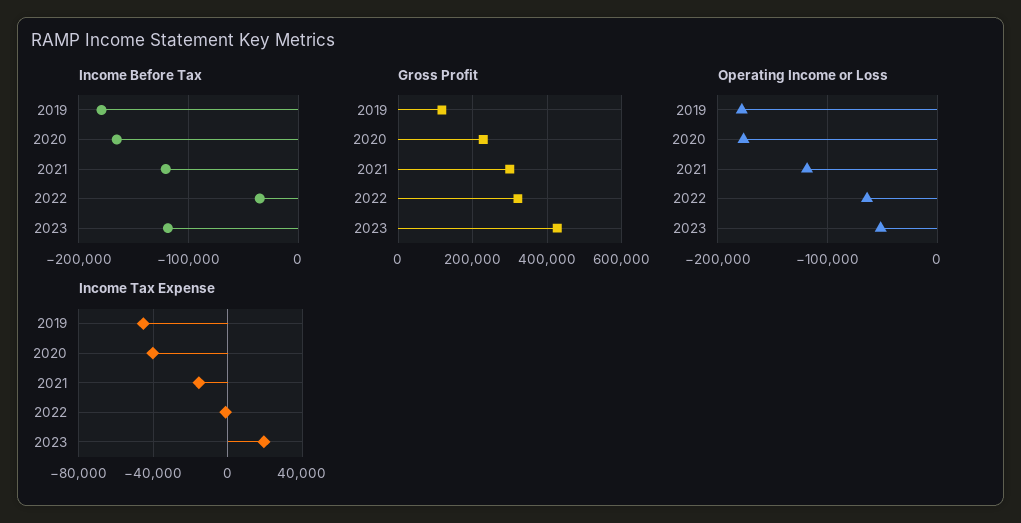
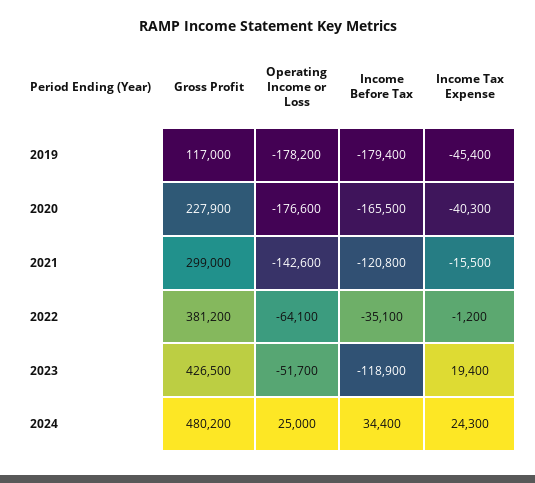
Gross Profit, 2022: 320000 -> 381200
Operating Income or Loss, 2021: -120000 -> -142600
Gross Profit, 2024: none -> 480200
Operating Income or Loss, 2024: none -> 25000
Income Before Tax, 2024: none -> 34400
Income Tax Expense, 2024: none -> 24300

